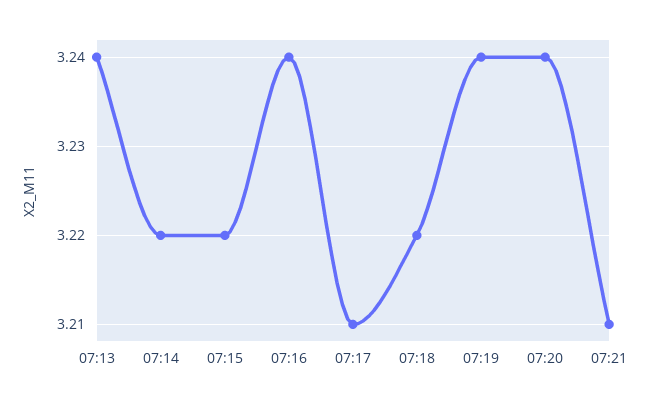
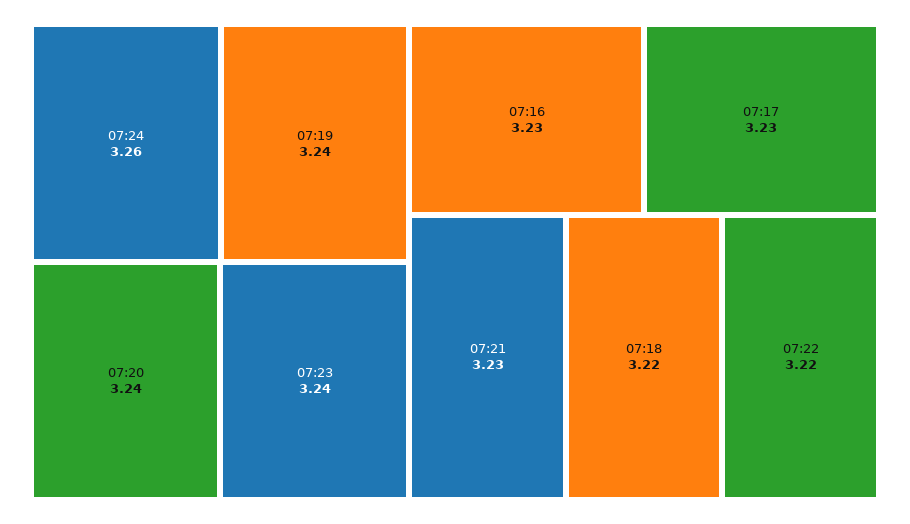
07:13: 3.24 -> none
07:14: 3.22 -> none
07:15: 3.22 -> none
07:16: 3.24 -> 3.23
07:17: 3.21 -> 3.23
07:21: 3.21 -> 3.23
07:24: none -> 3.26
07:23: none -> 3.24
07:22: none -> 3.22

